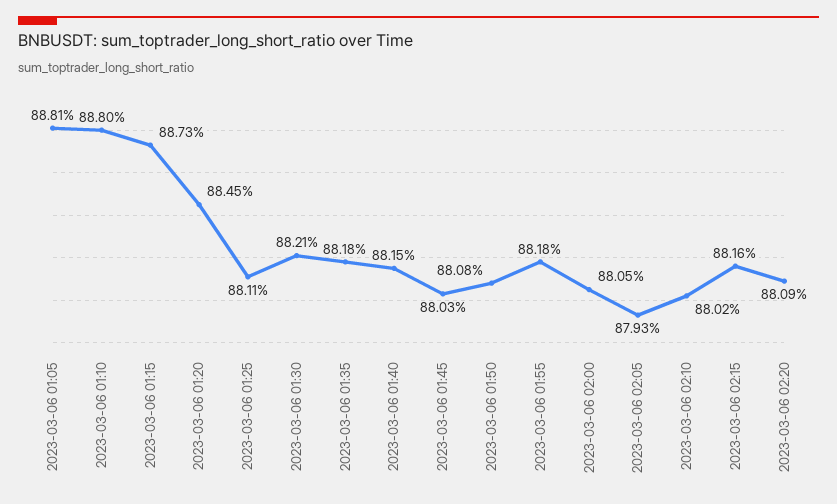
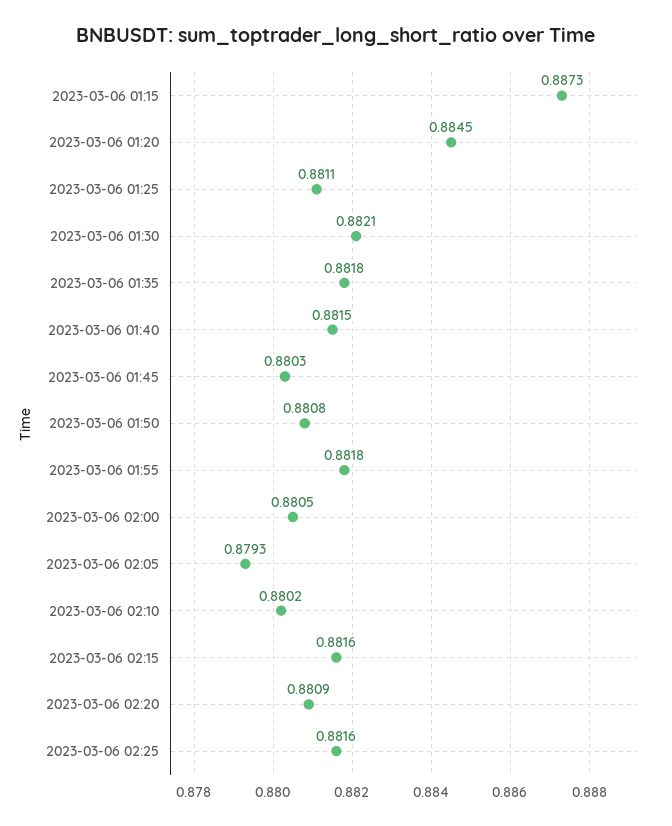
2023-03-06 01:05: 0.8881 -> none
2023-03-06 01:10: 0.888 -> none
2023-03-06 02:25: none -> 0.8816

